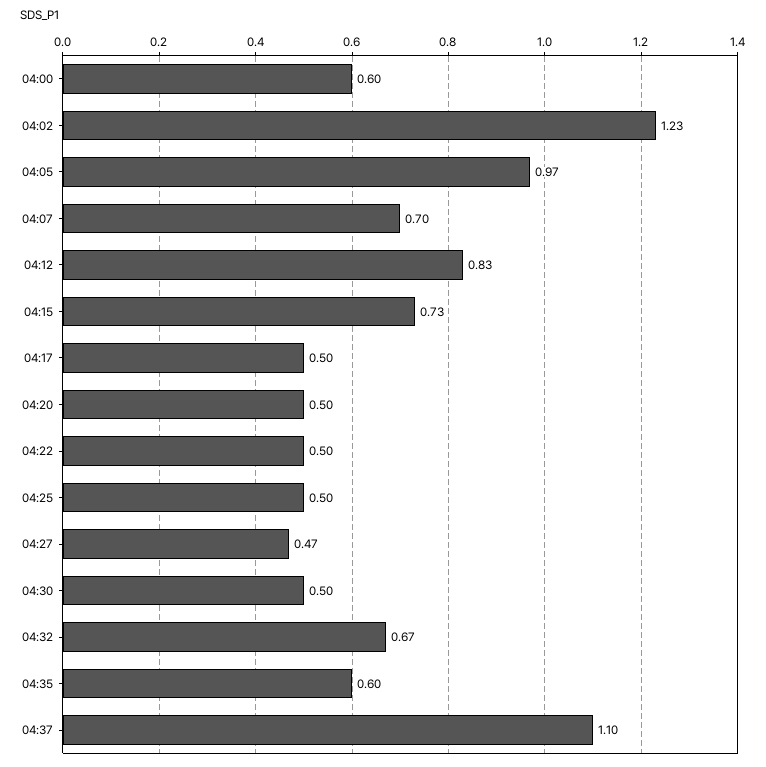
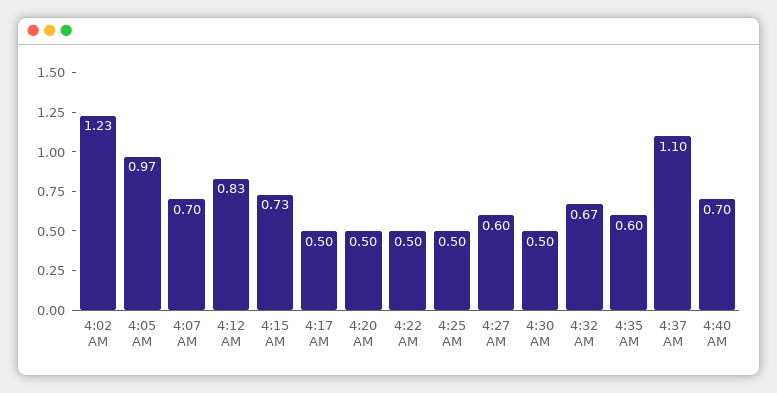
04:00: 0.6 -> none
04:27: 0.47 -> 0.6
4:40 AM: none -> 0.7

